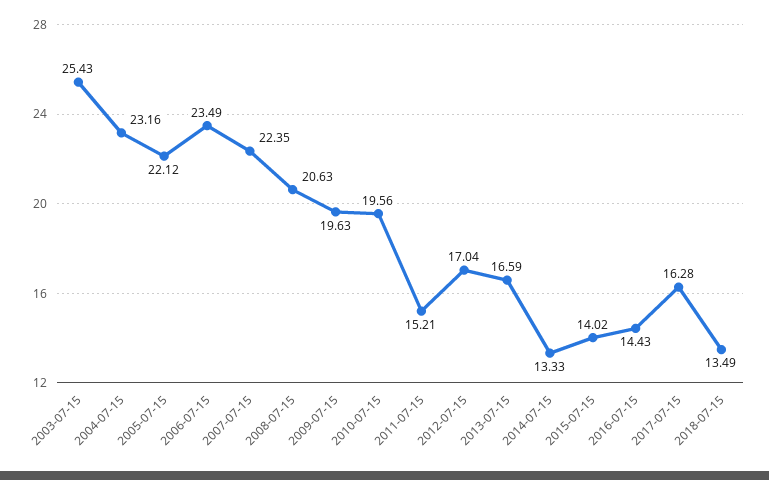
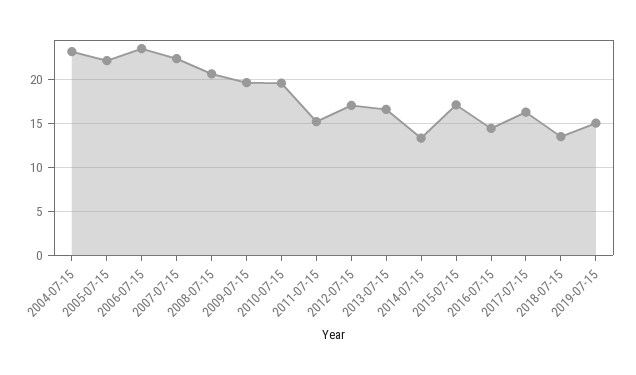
2003-07-15: 25.43 -> none
2015-07-15: 14.02 -> 17
2019-07-15: none -> 15

